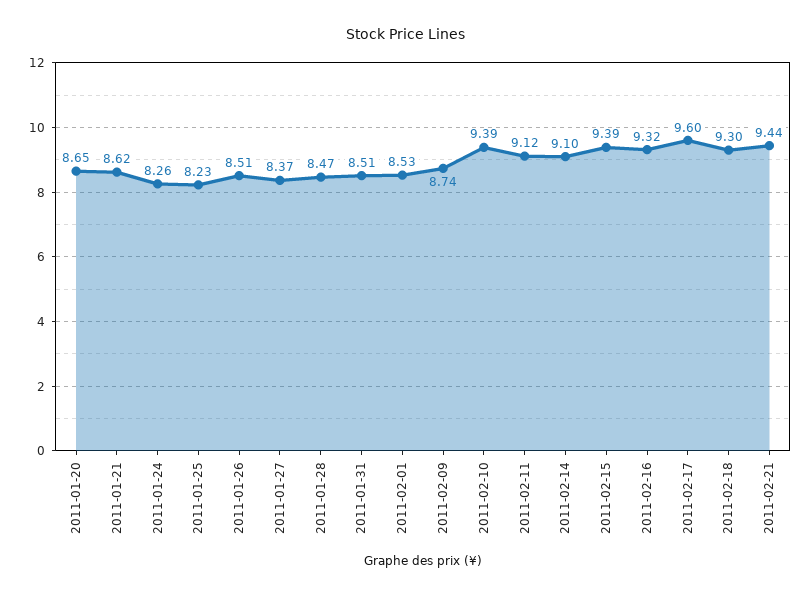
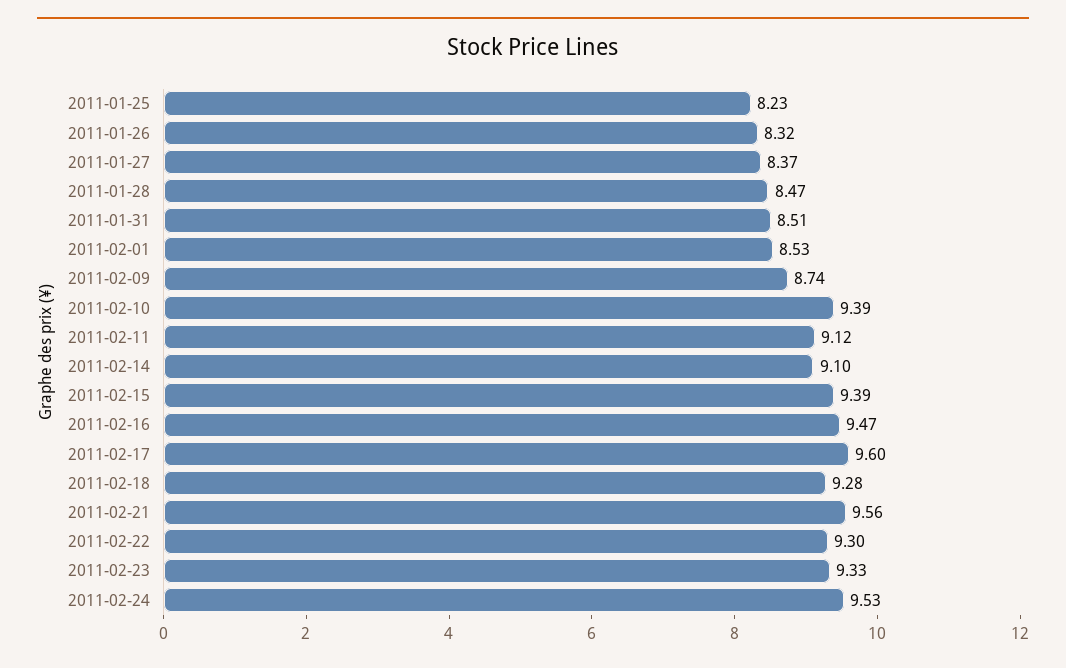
2011-01-20: 8.65 -> none
2011-01-21: 8.62 -> none
2011-01-24: 8.26 -> none
2011-01-26: 8.51 -> 8.32
2011-02-16: 9.32 -> 9.47
2011-02-18: 9.3 -> 9.28
2011-02-21: 9.44 -> 9.56
2011-02-22: none -> 9.3
2011-02-23: none -> 9.33
2011-02-24: none -> 9.53

